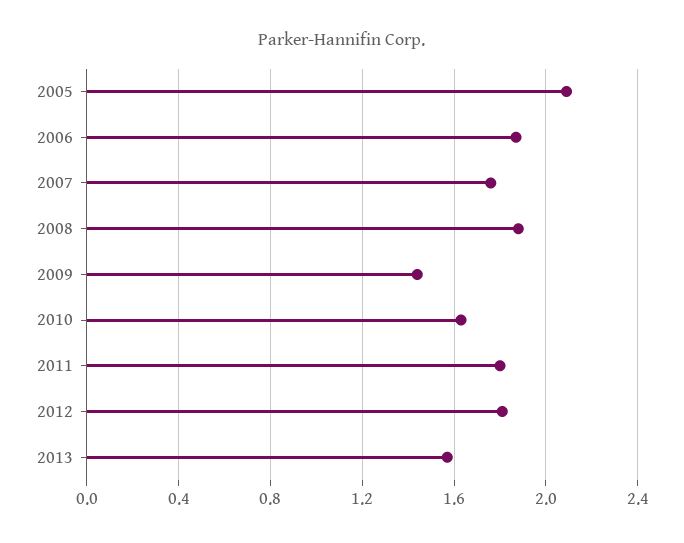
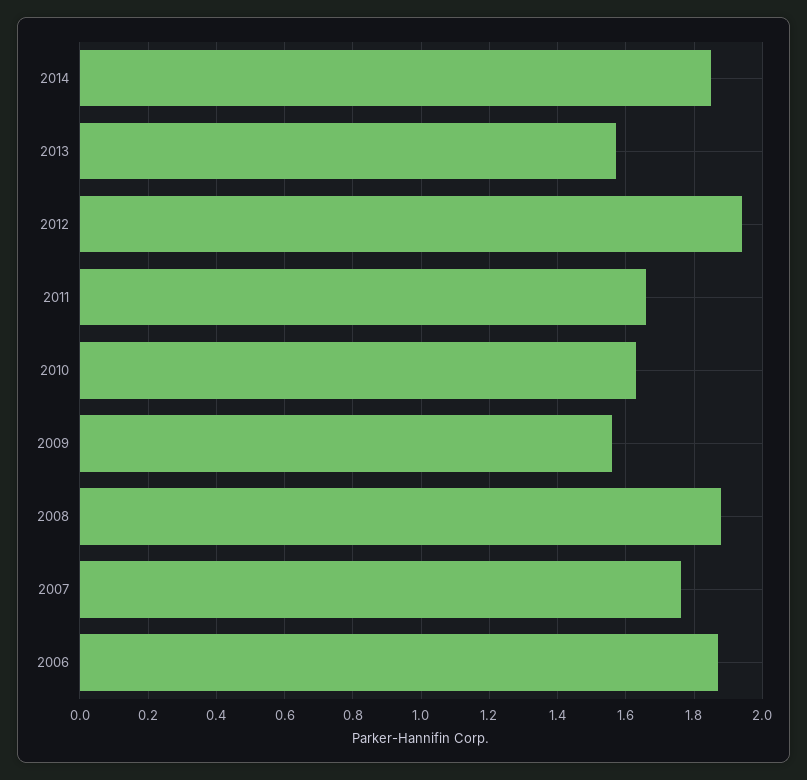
2005: 2.1 -> none
2009: 1.45 -> 1.55
2011: 1.8 -> 1.65
2012: 1.8 -> 1.95
2014: none -> 1.85

